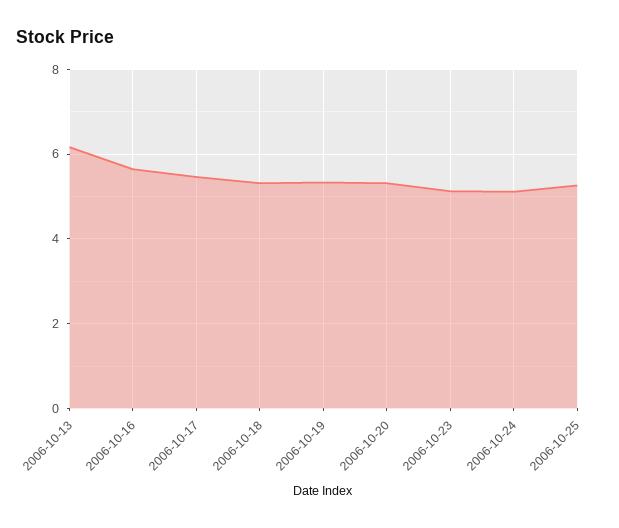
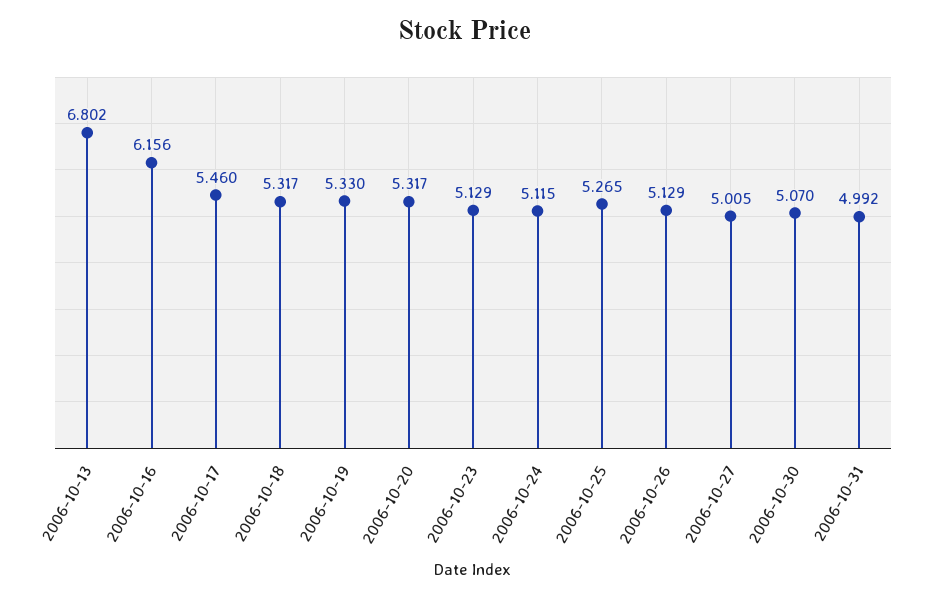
2006-10-13: 6.2 -> 6.802
2006-10-16: 5.6 -> 6.156
2006-10-26: none -> 5.129
2006-10-27: none -> 5.005
2006-10-30: none -> 5.07
2006-10-31: none -> 4.992

